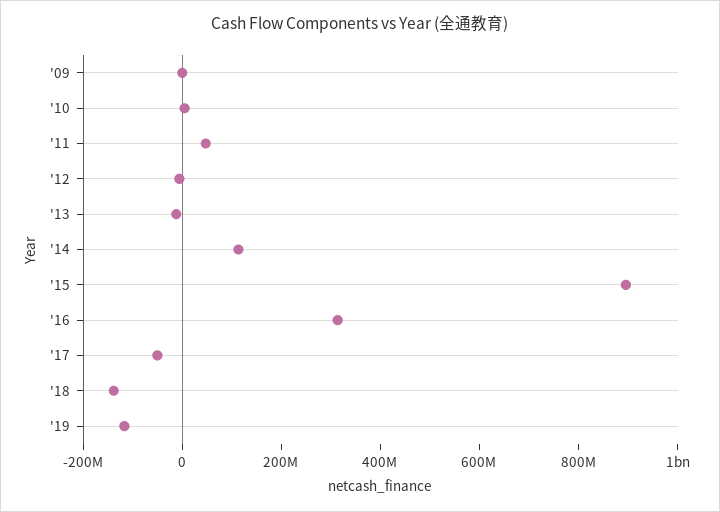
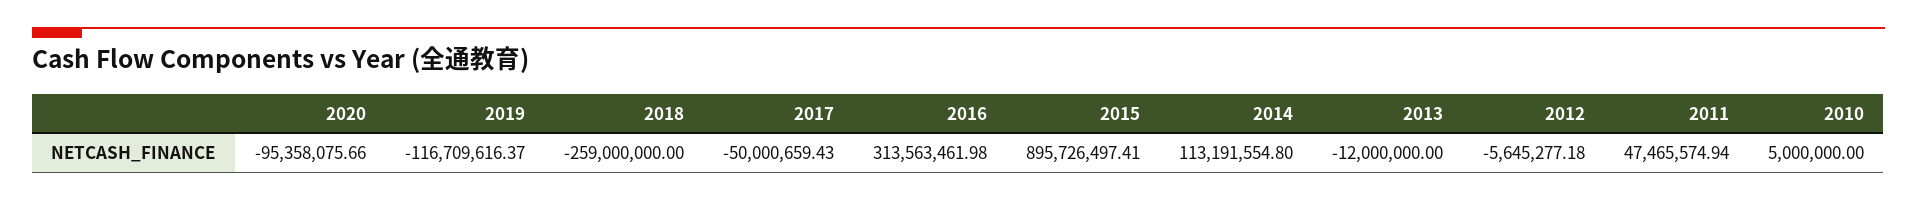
'09: 0 -> none
'18: -150000000 -> -259000000
2020: none -> -95358075.66

